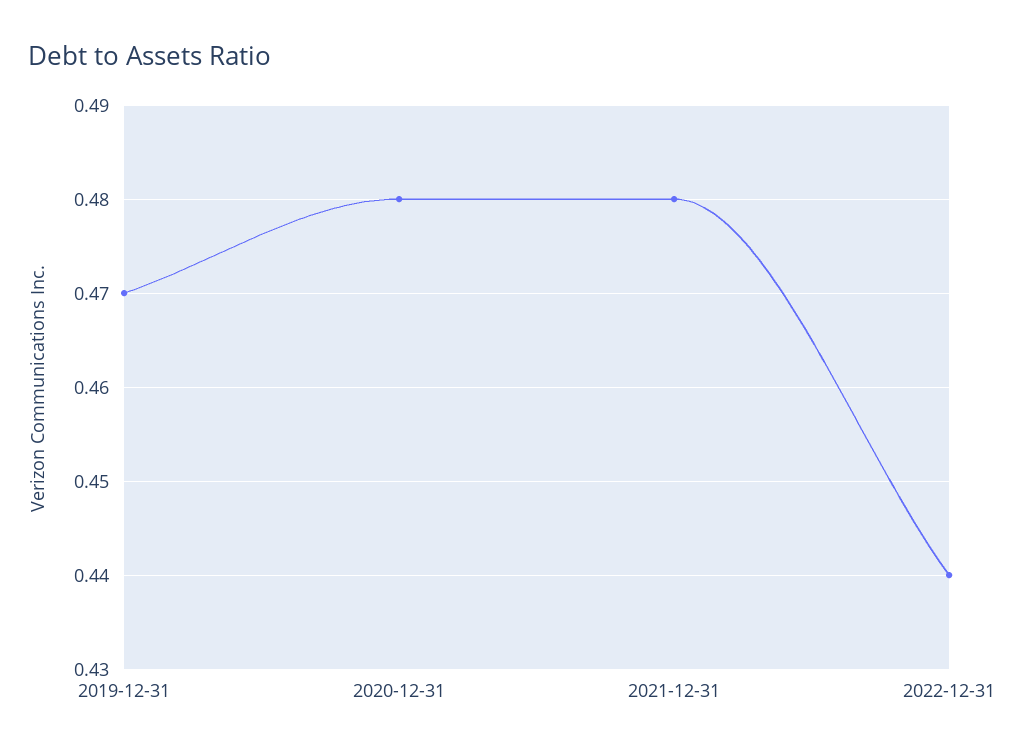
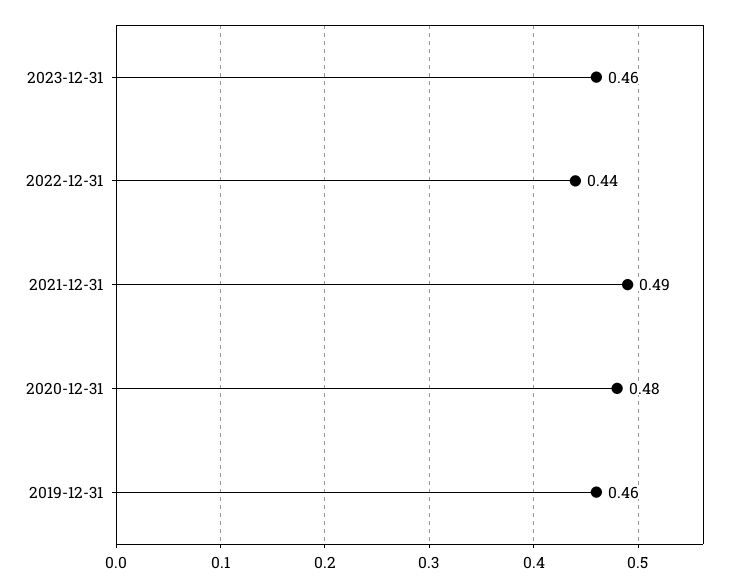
2019-12-31: 0.47 -> 0.46
2021-12-31: 0.48 -> 0.49
2023-12-31: none -> 0.46

